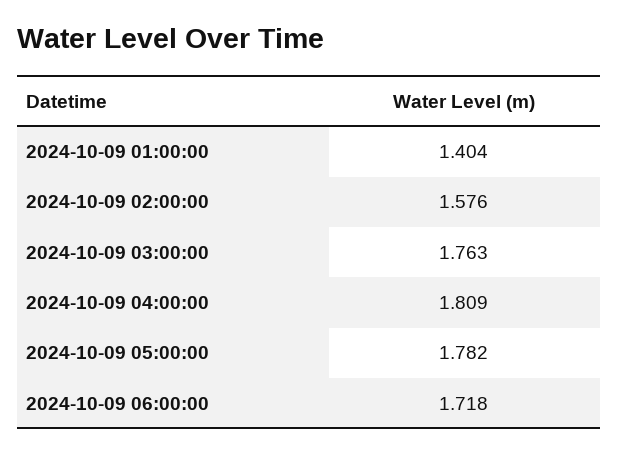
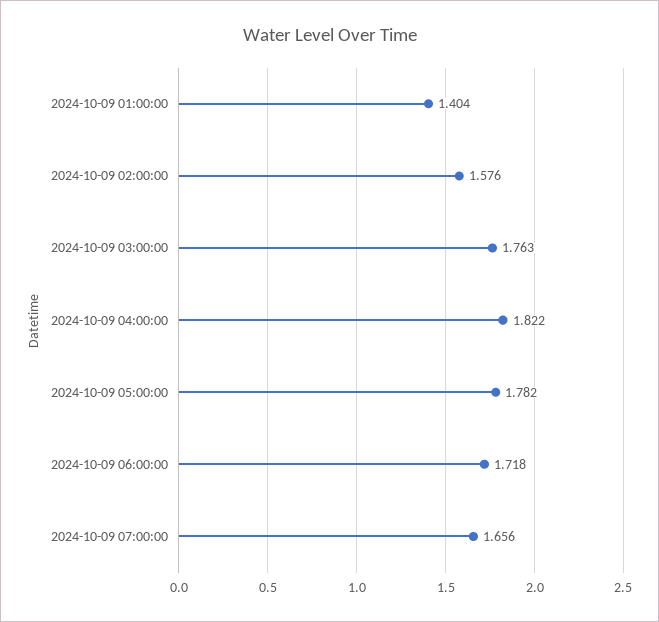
2024-10-09 04:00:00: 1.809 -> 1.822
2024-10-09 07:00:00: none -> 1.656

